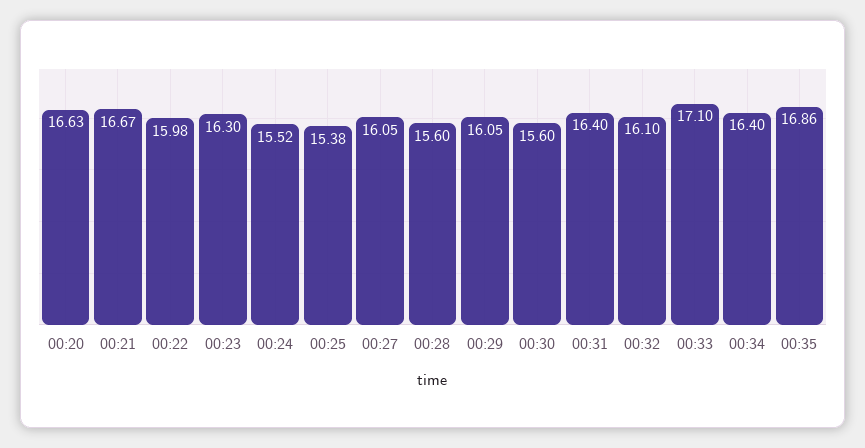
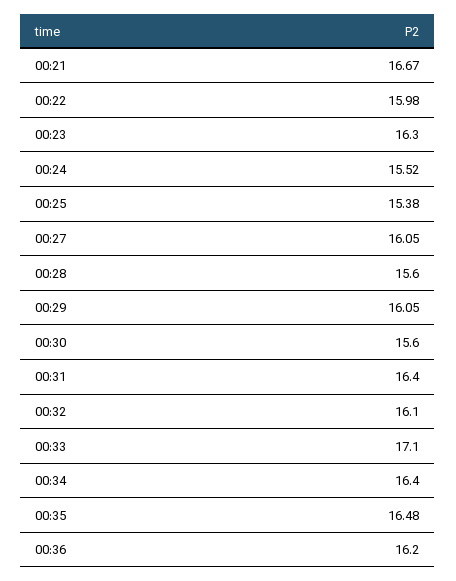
00:20: 16.63 -> none
00:35: 16.86 -> 16.48
00:36: none -> 16.2

